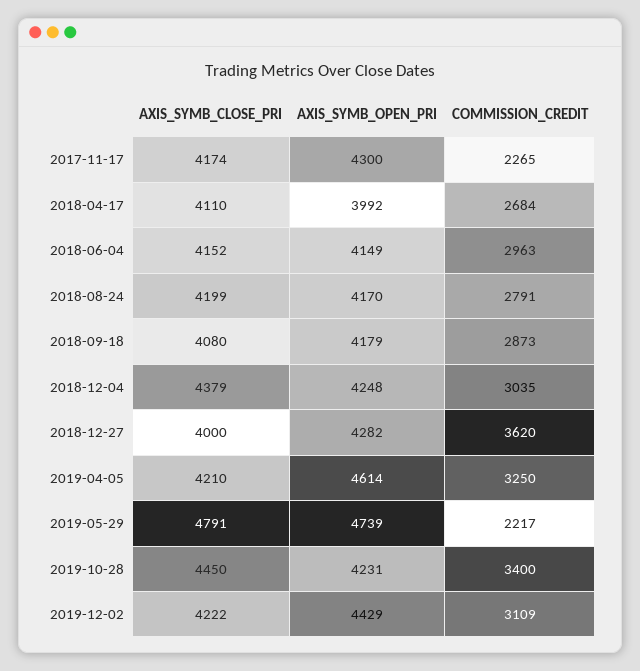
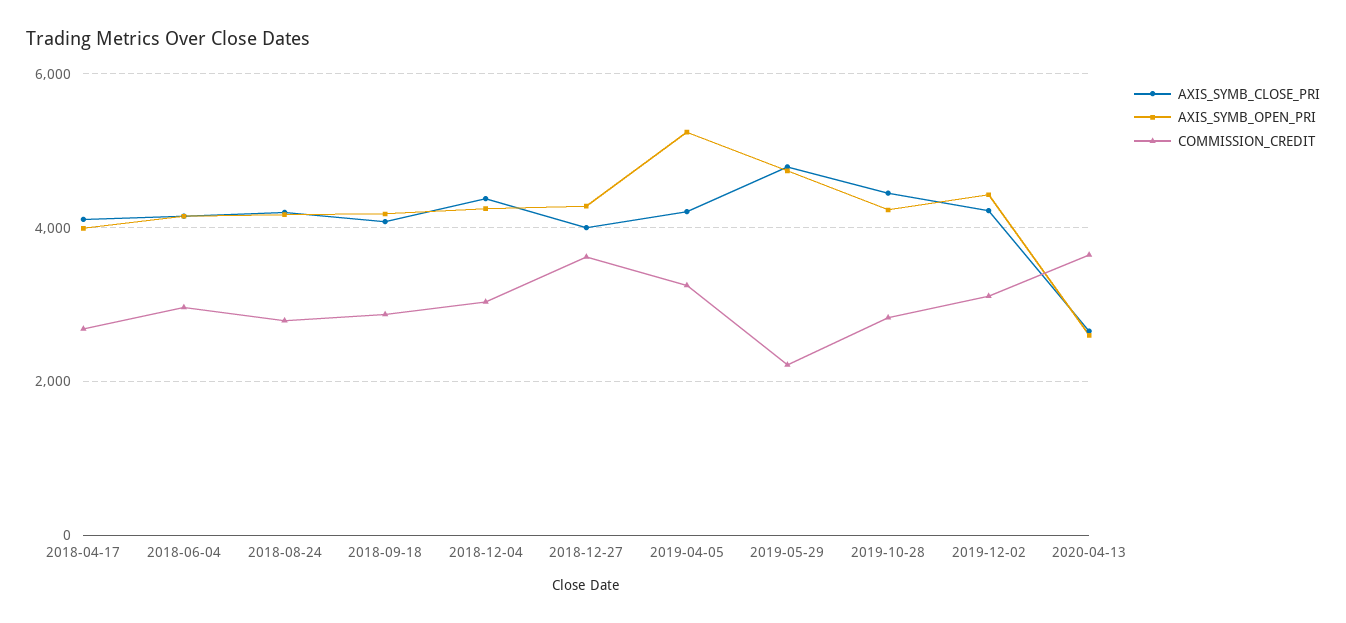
AXIS_SYMB_CLOSE_PRI, 2017-11-17: 4174 -> none
AXIS_SYMB_OPEN_PRI, 2017-11-17: 4300 -> none
COMMISSION_CREDIT, 2017-11-17: 2265 -> none
AXIS_SYMB_OPEN_PRI, 2019-04-05: 4614 -> 5200
COMMISSION_CREDIT, 2019-10-28: 3400 -> 2800
AXIS_SYMB_CLOSE_PRI, 2020-04-13: none -> 2600
AXIS_SYMB_OPEN_PRI, 2020-04-13: none -> 2600
COMMISSION_CREDIT, 2020-04-13: none -> 3600

